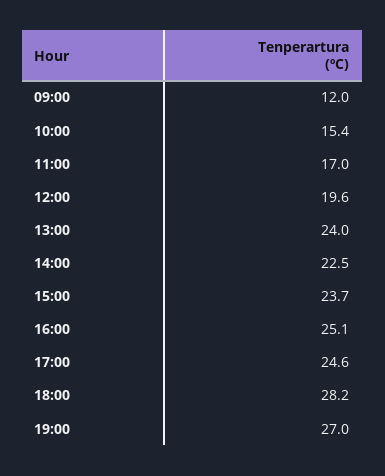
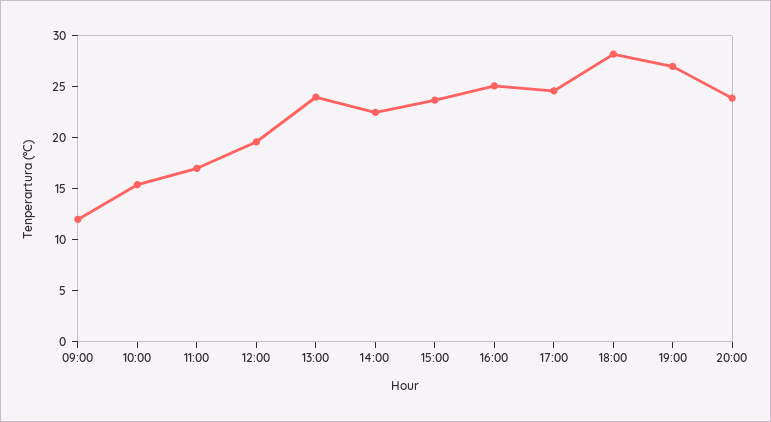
20:00: none -> 24

